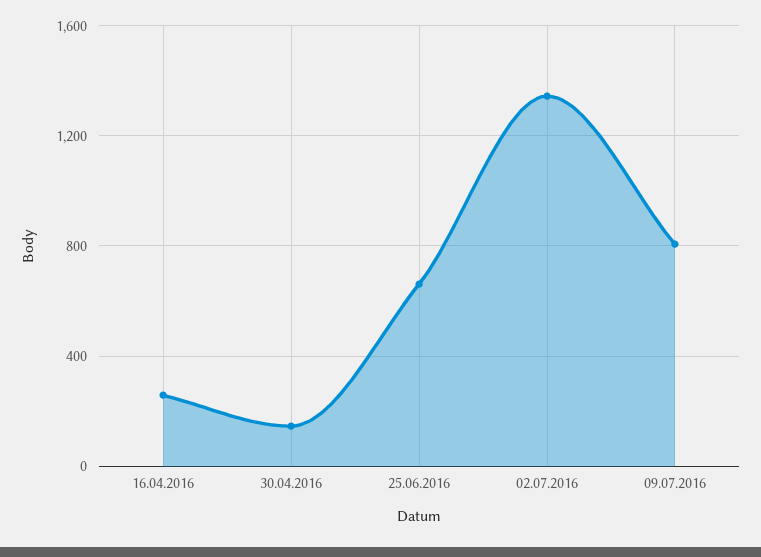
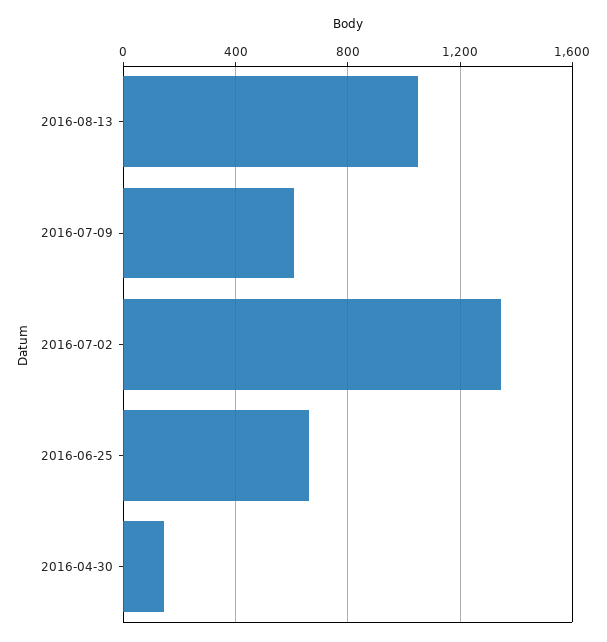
16.04.2016: 250 -> none
09.07.2016: 800 -> 600
2016-08-13: none -> 1050

